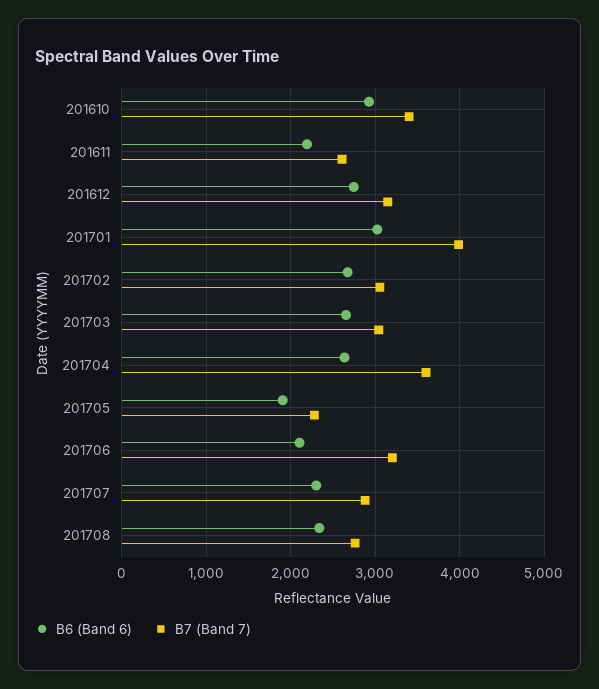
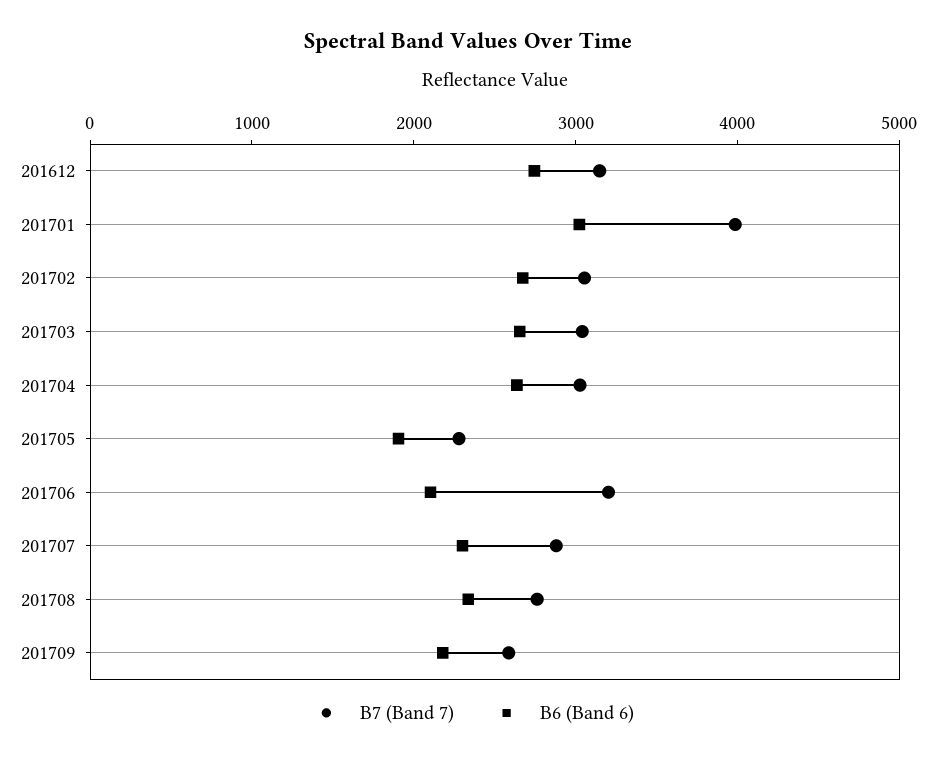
B6 (Band 6), 201610: 2900 -> none
B7 (Band 7), 201610: 3400 -> none
B6 (Band 6), 201611: 2200 -> none
B7 (Band 7), 201611: 2600 -> none
B7 (Band 7), 201704: 3600 -> 3000
B7 (Band 7), 201709: none -> 2600
B6 (Band 6), 201709: none -> 2200

